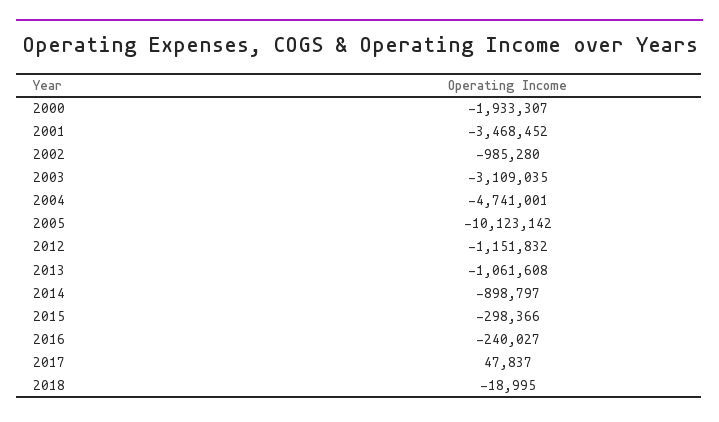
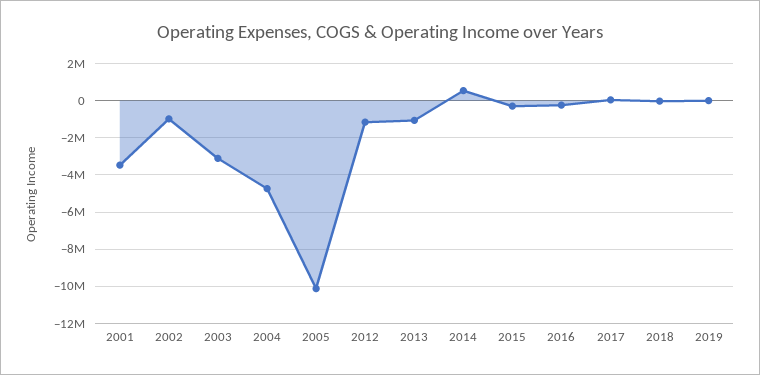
2000: -1933307 -> none
2014: -898797 -> 500000
2019: none -> 0

